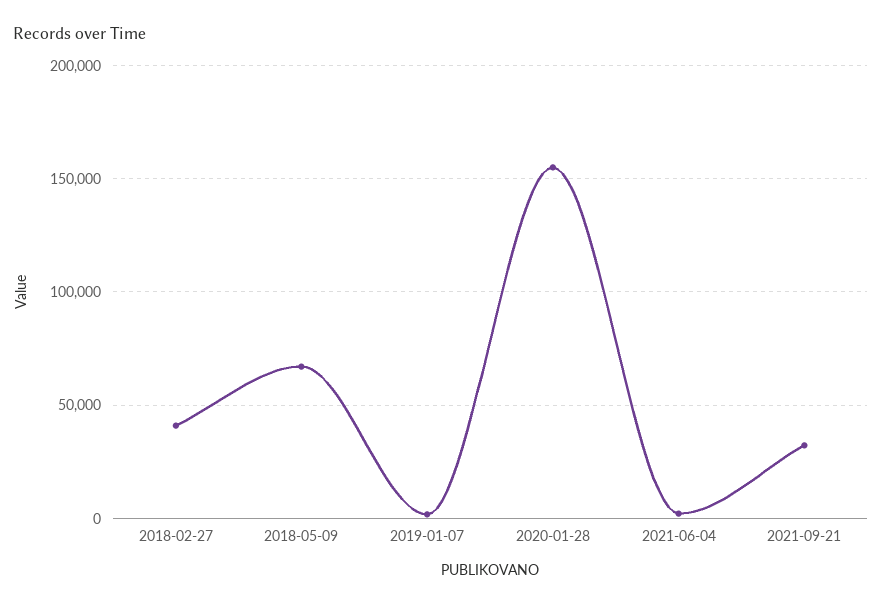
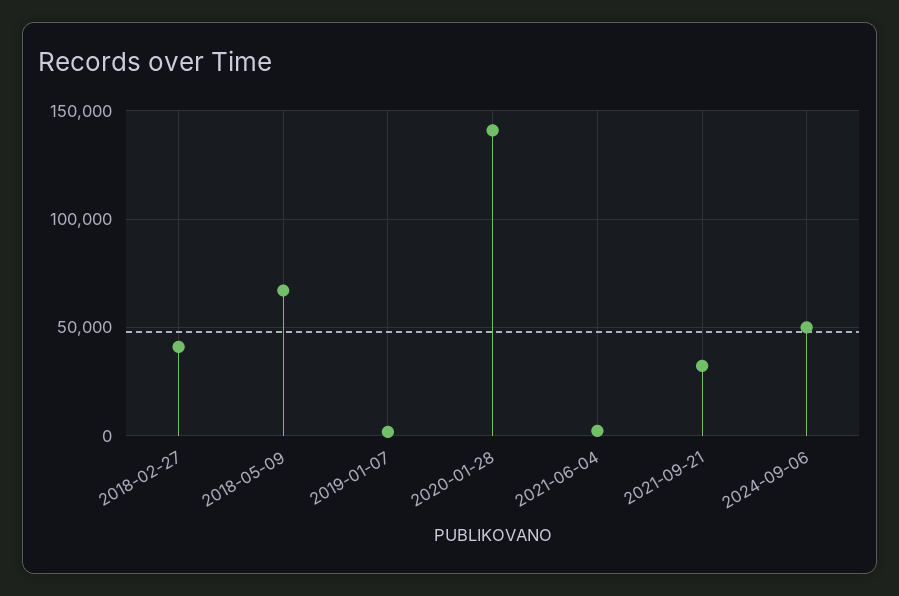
2020-01-28: 155000 -> 140000
2024-09-06: none -> 50000

